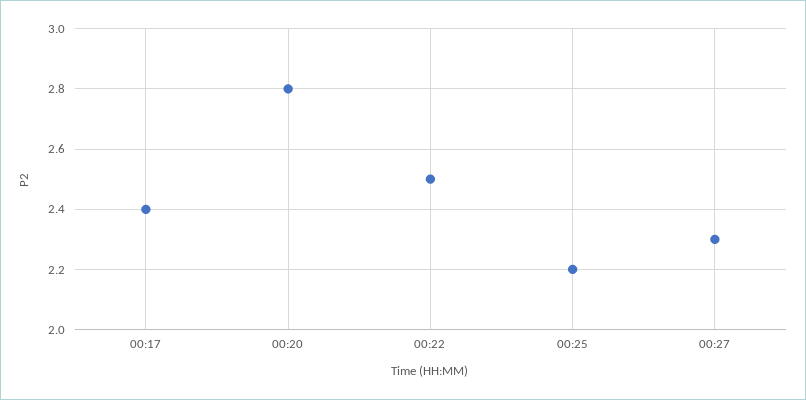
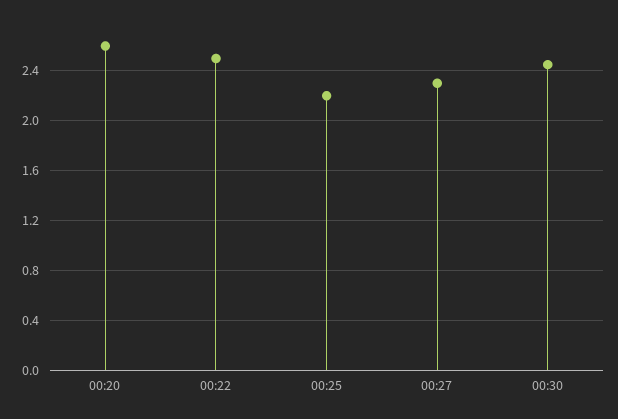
00:17: 2.4 -> none
00:20: 2.8 -> 2.6
00:30: none -> 2.45

